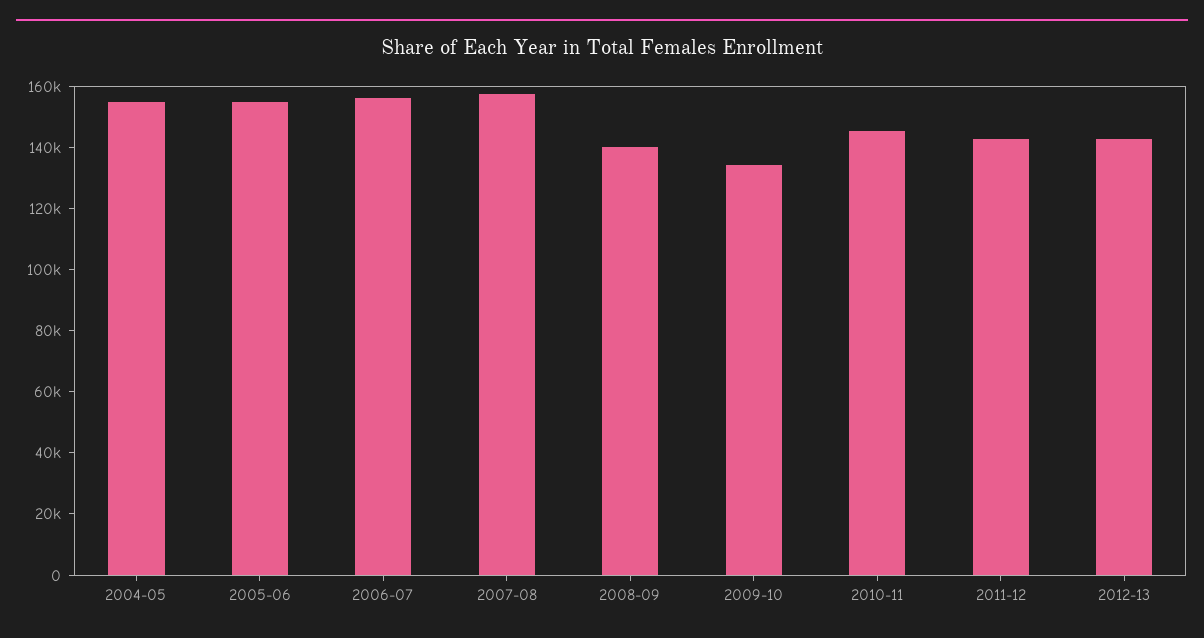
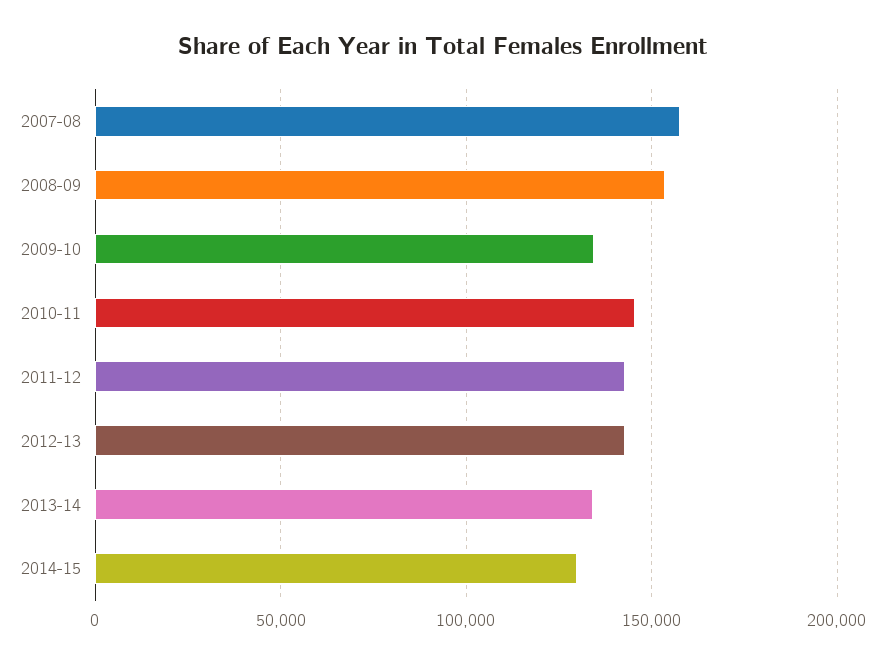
2004-05: 155000 -> none
2005-06: 155000 -> none
2006-07: 155000 -> none
2008-09: 140000 -> 155000
2013-14: none -> 135000
2014-15: none -> 130000

